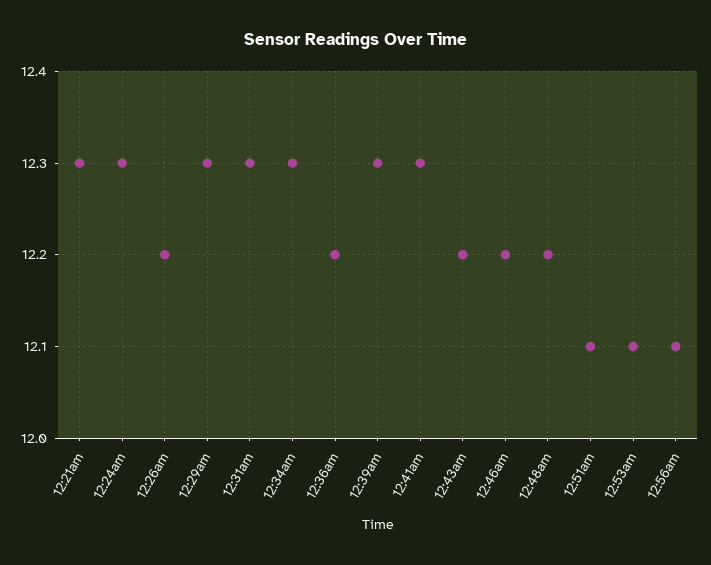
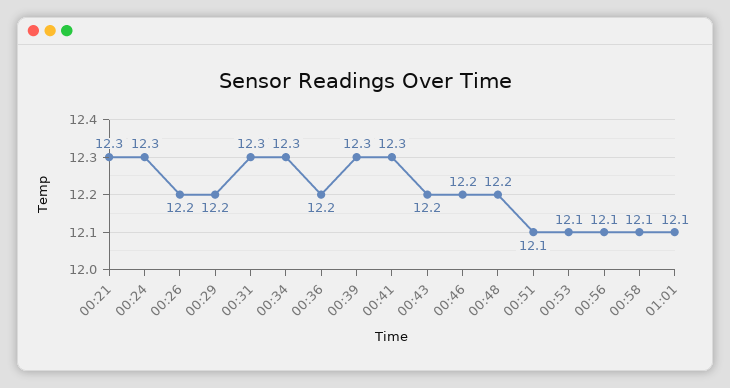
12:29am: 12.3 -> 12.2
00:58: none -> 12.1
01:01: none -> 12.1

